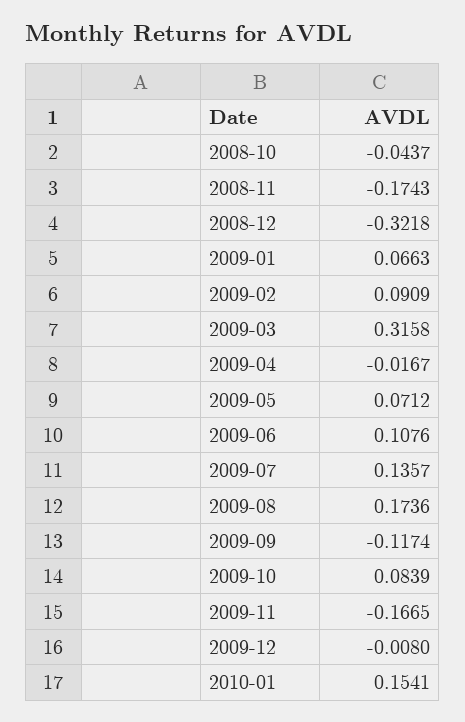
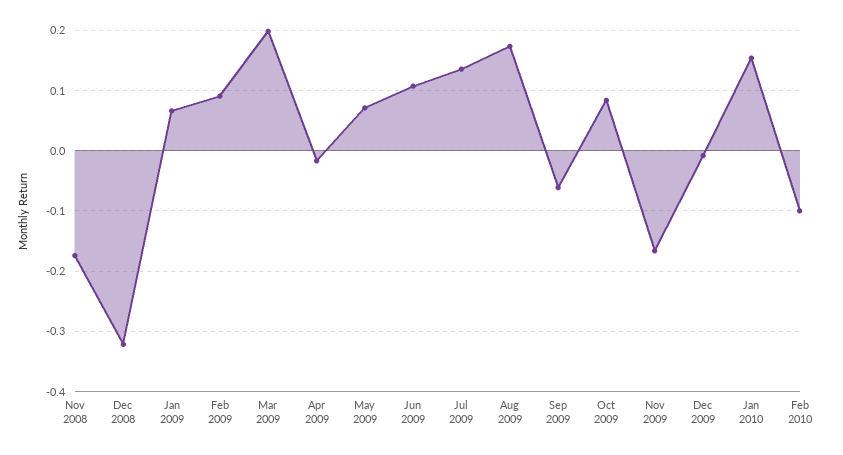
2008-10: -0.0437 -> none
2009-03: 0.3158 -> 0.2
2009-09: -0.1174 -> -0.06
Feb 2010: none -> -0.1

